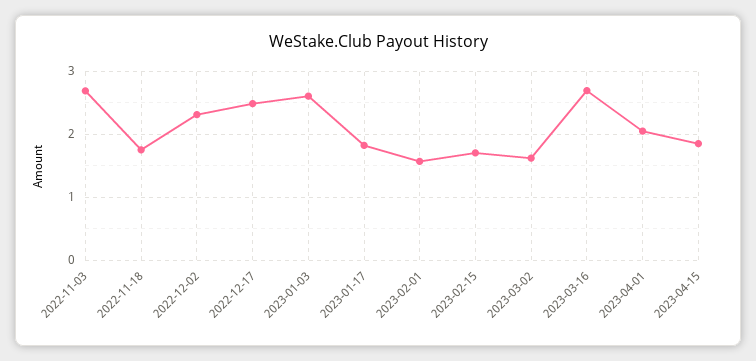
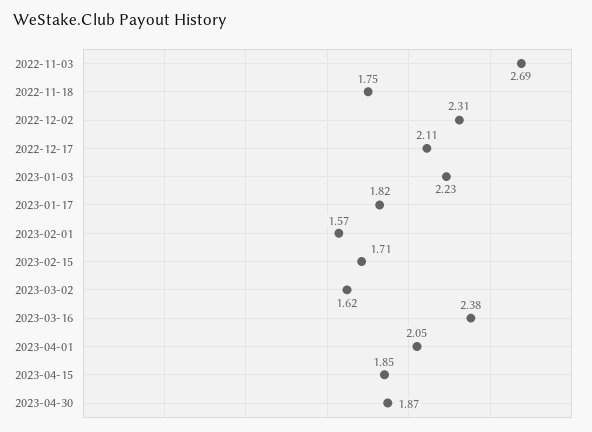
2022-12-17: 2.5 -> 2.11
2023-01-03: 2.6 -> 2.23
2023-03-16: 2.7 -> 2.38
2023-04-30: none -> 1.87

